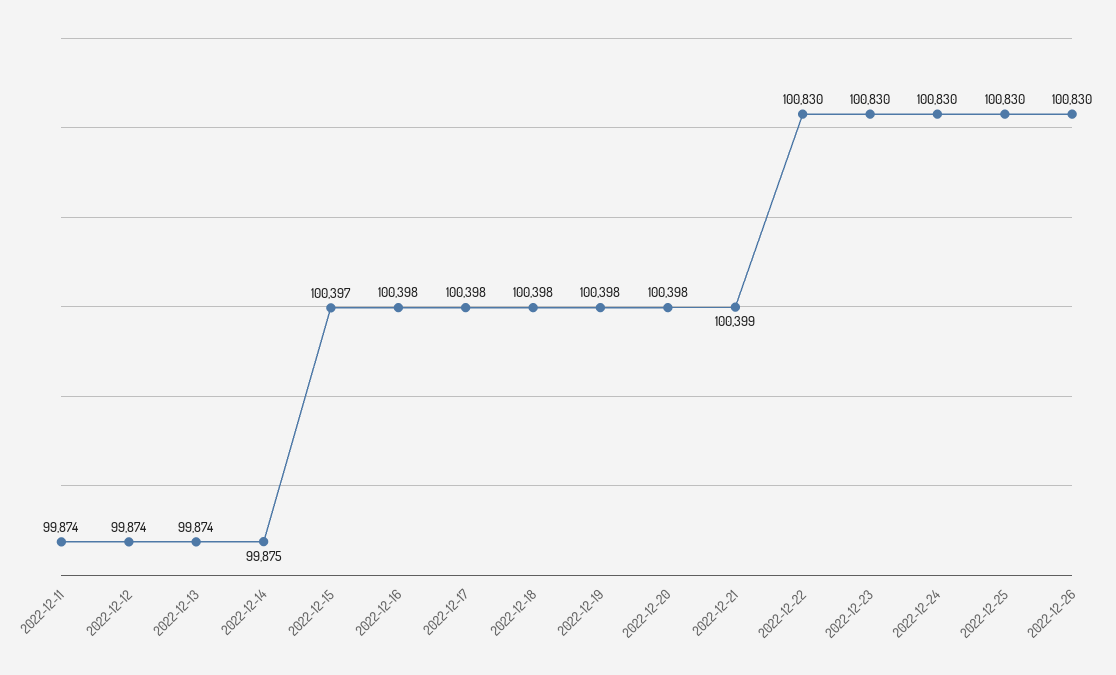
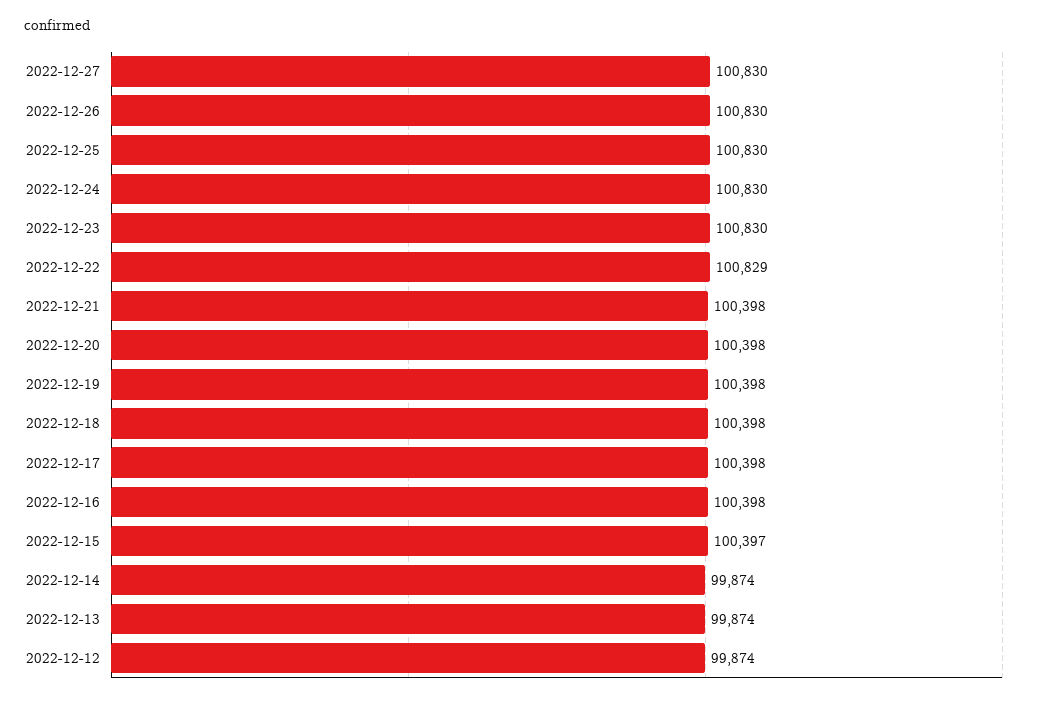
2022-12-11: 99874 -> none
2022-12-14: 99875 -> 99874
2022-12-21: 100399 -> 100398
2022-12-22: 100830 -> 100829
2022-12-27: none -> 100830

